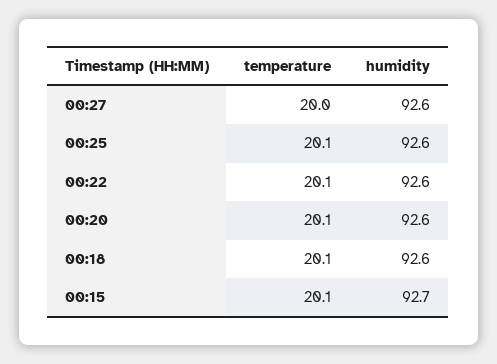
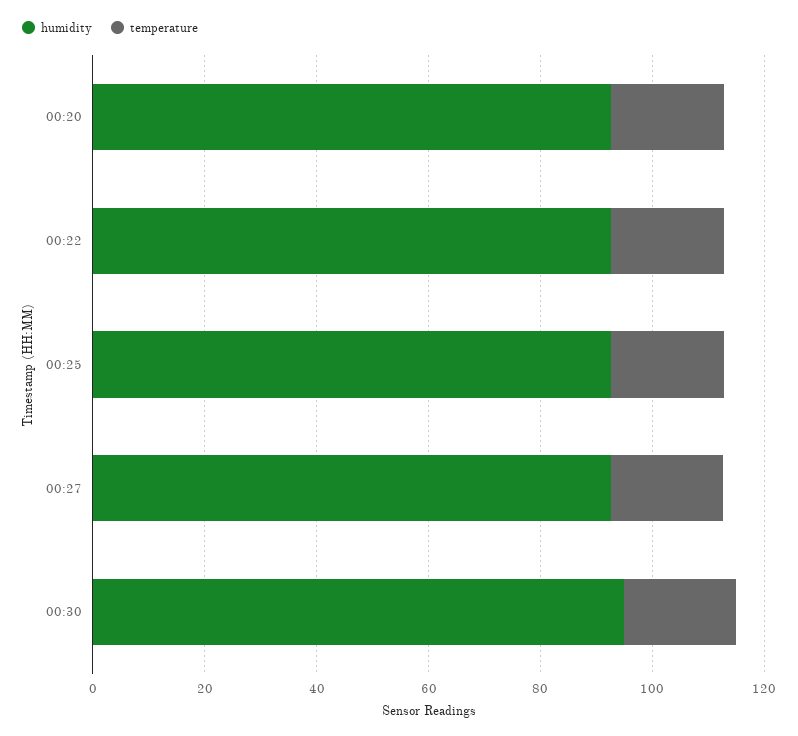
temperature, 00:18: 20.1 -> none
humidity, 00:18: 92.6 -> none
temperature, 00:15: 20.1 -> none
humidity, 00:15: 92.7 -> none
humidity, 00:30: none -> 95
temperature, 00:30: none -> 20

